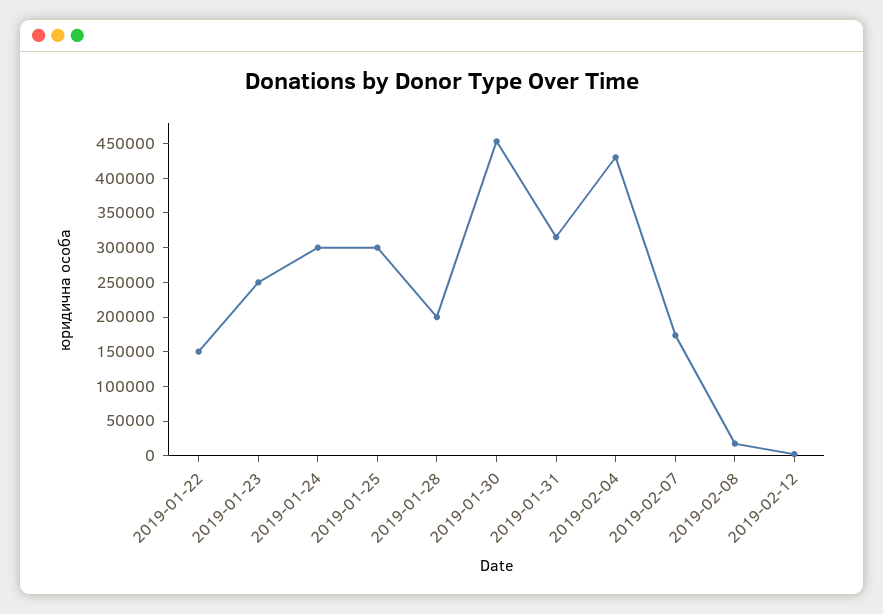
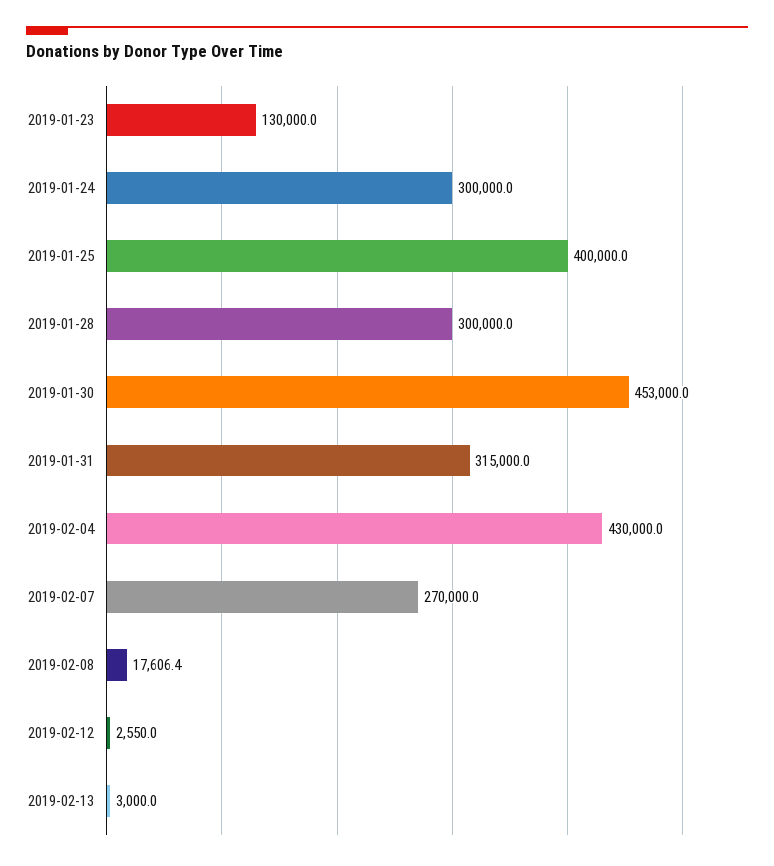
2019-01-22: 150000 -> none
2019-01-23: 250000 -> 130000
2019-01-25: 300000 -> 400000
2019-01-28: 200000 -> 300000
2019-02-07: 175000 -> 270000
2019-02-13: none -> 3000

